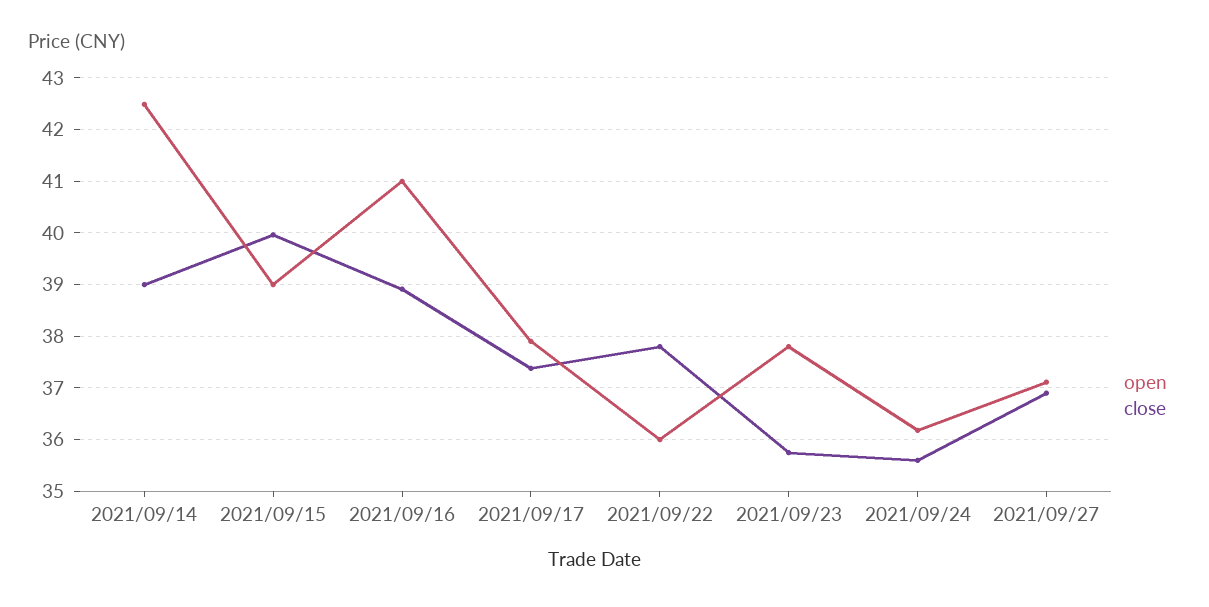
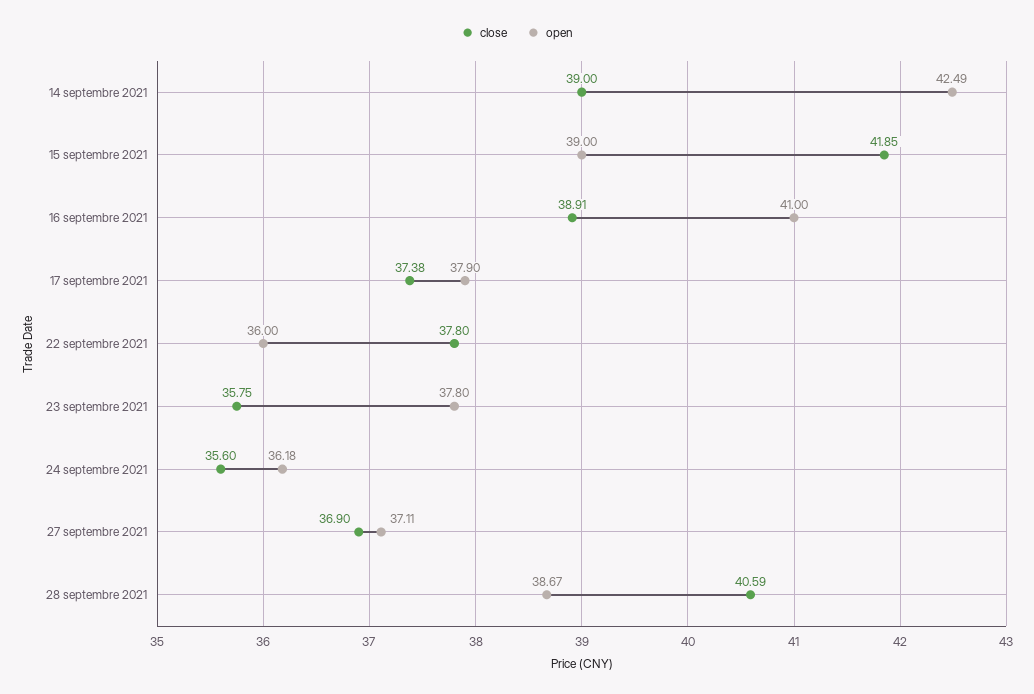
close, 2021/09/15: 40 -> 41.85
close, 28 septembre 2021: none -> 40.59
open, 28 septembre 2021: none -> 38.67

